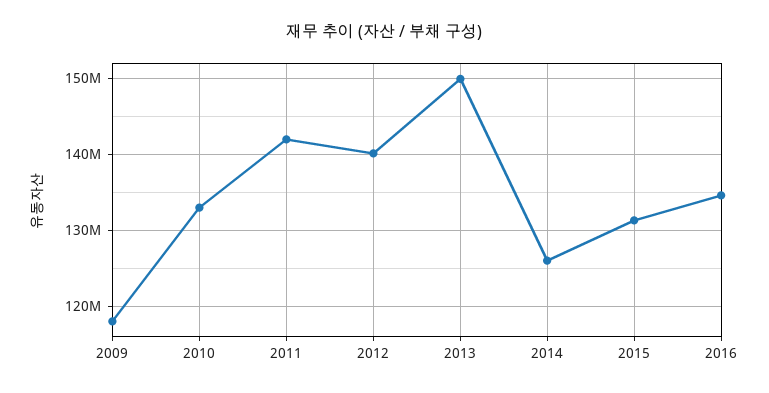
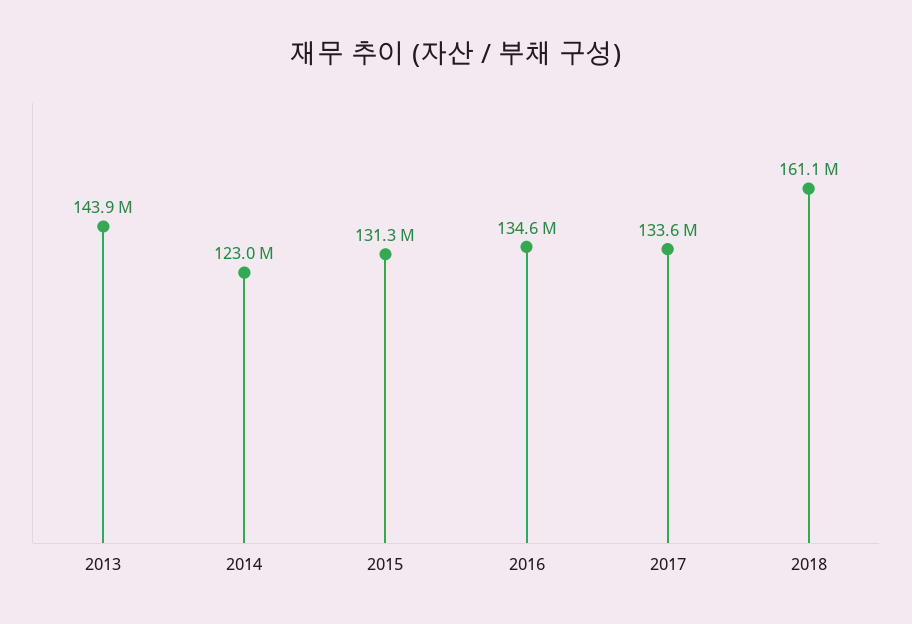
2009: 118000000 -> none
2010: 133000000 -> none
2011: 142000000 -> none
2012: 140000000 -> none
2013: 150000000 -> 143900000
2014: 126000000 -> 123000000
2017: none -> 133600000
2018: none -> 161100000

